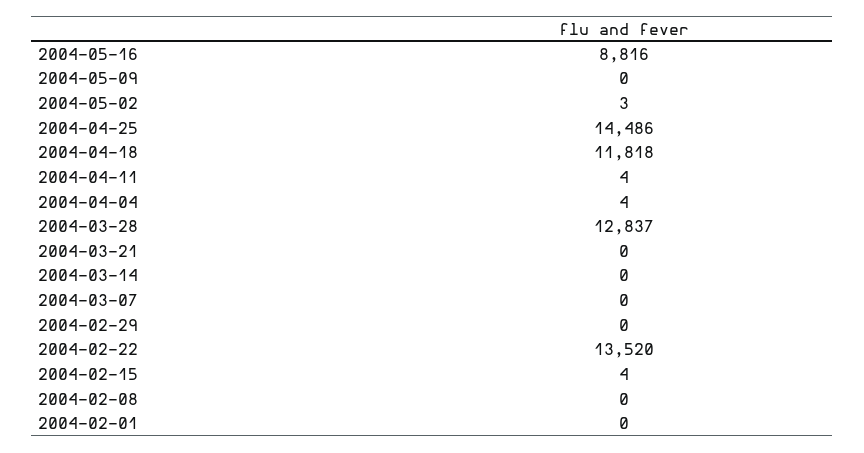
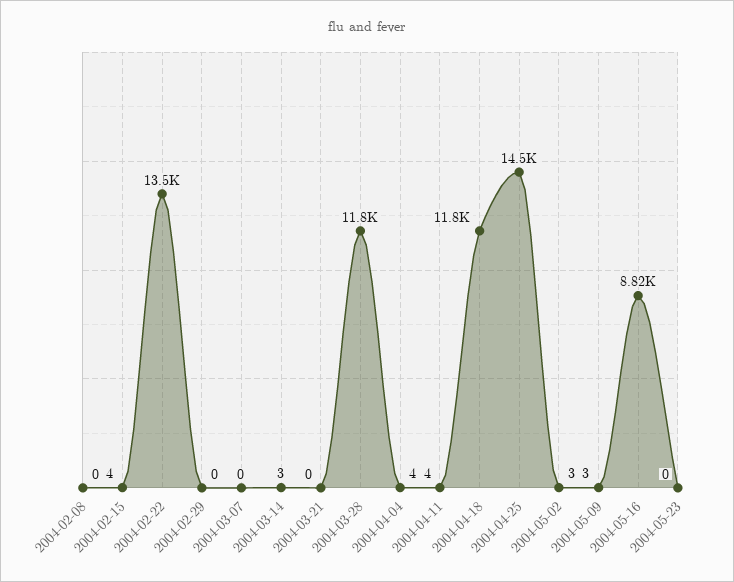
2004-05-09: 0 -> 3
2004-03-28: 12837 -> 11800
2004-03-14: 0 -> 3
2004-02-01: 0 -> none
2004-05-23: none -> 0

